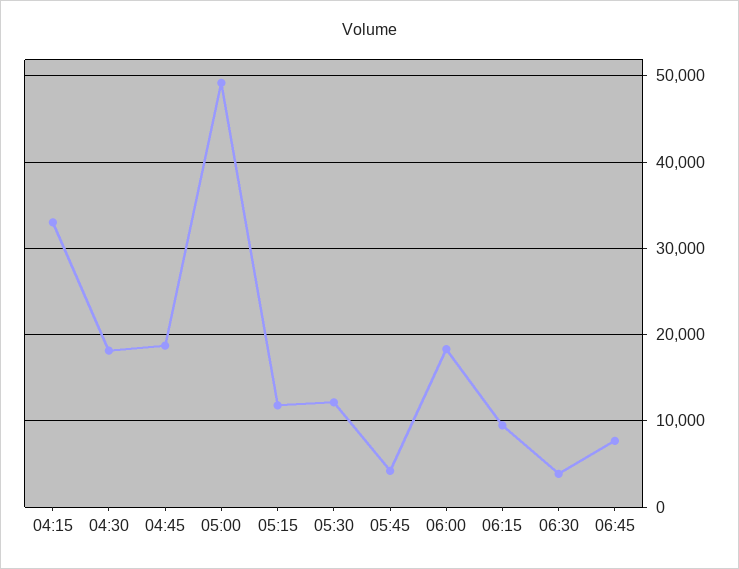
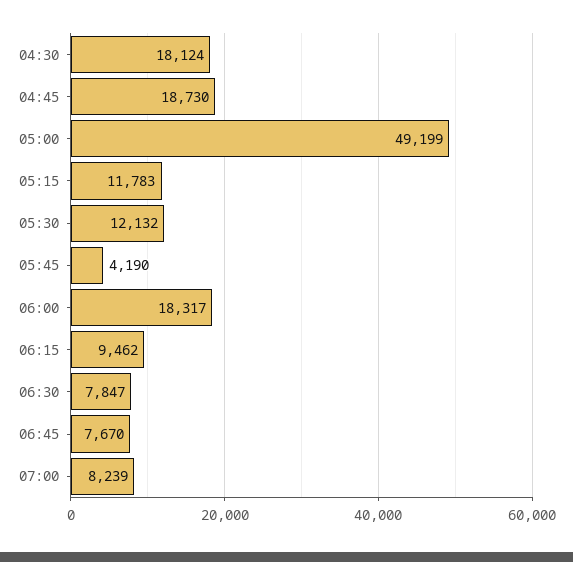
04:15: 33000 -> none
06:30: 4000 -> 7847
07:00: none -> 8239

